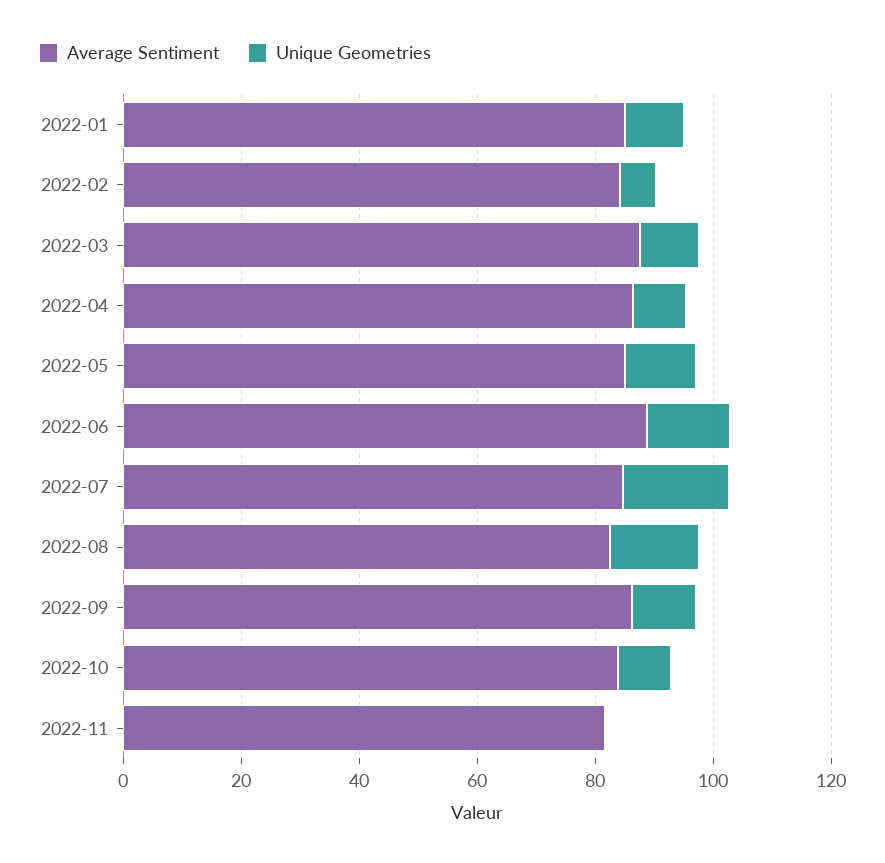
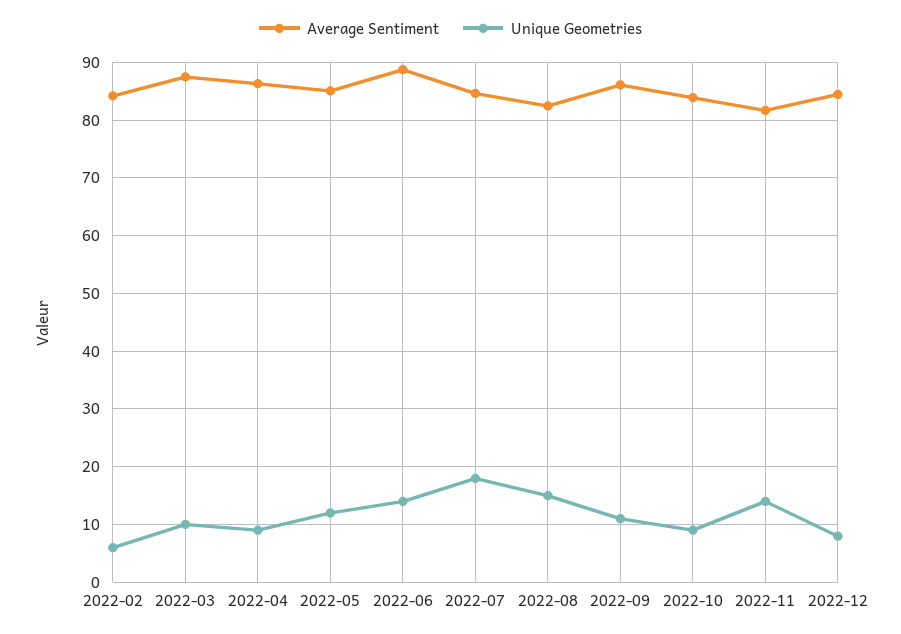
Average Sentiment, 2022-01: 85 -> none
Unique Geometries, 2022-01: 10 -> none
Unique Geometries, 2022-11: 0 -> 14
Average Sentiment, 2022-12: none -> 84
Unique Geometries, 2022-12: none -> 8

